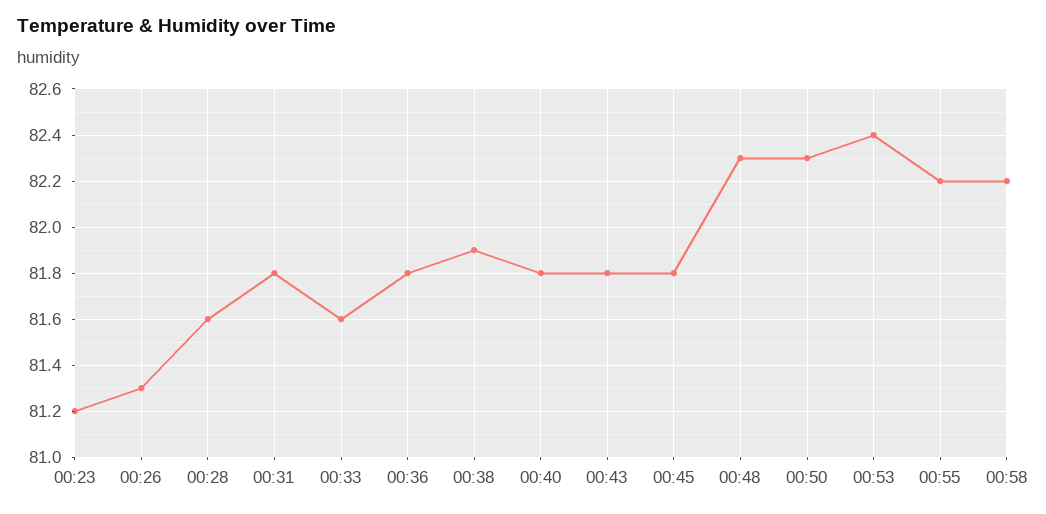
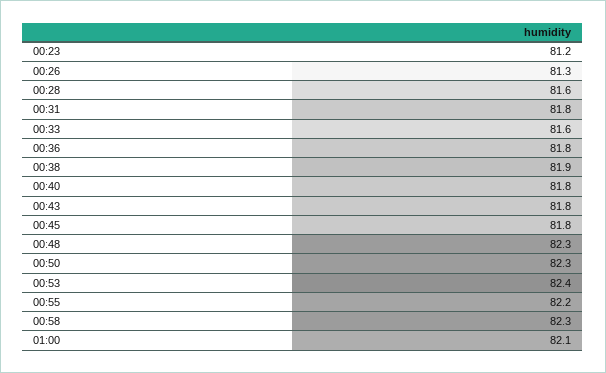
00:58: 82.2 -> 82.3
01:00: none -> 82.1

